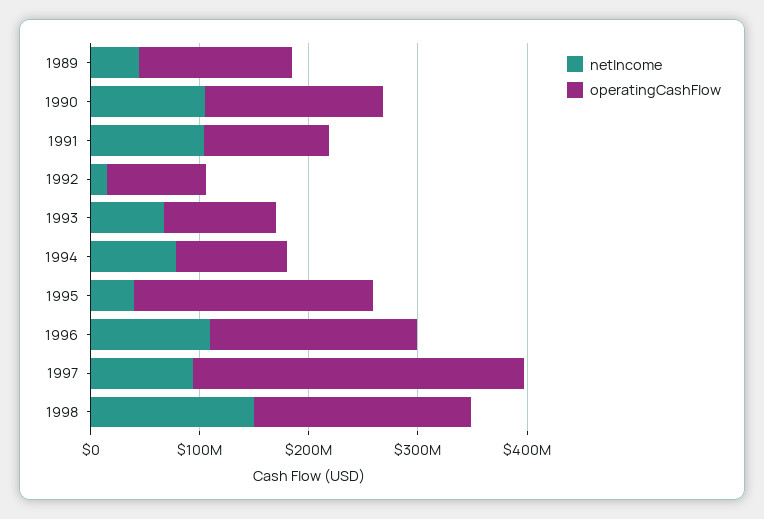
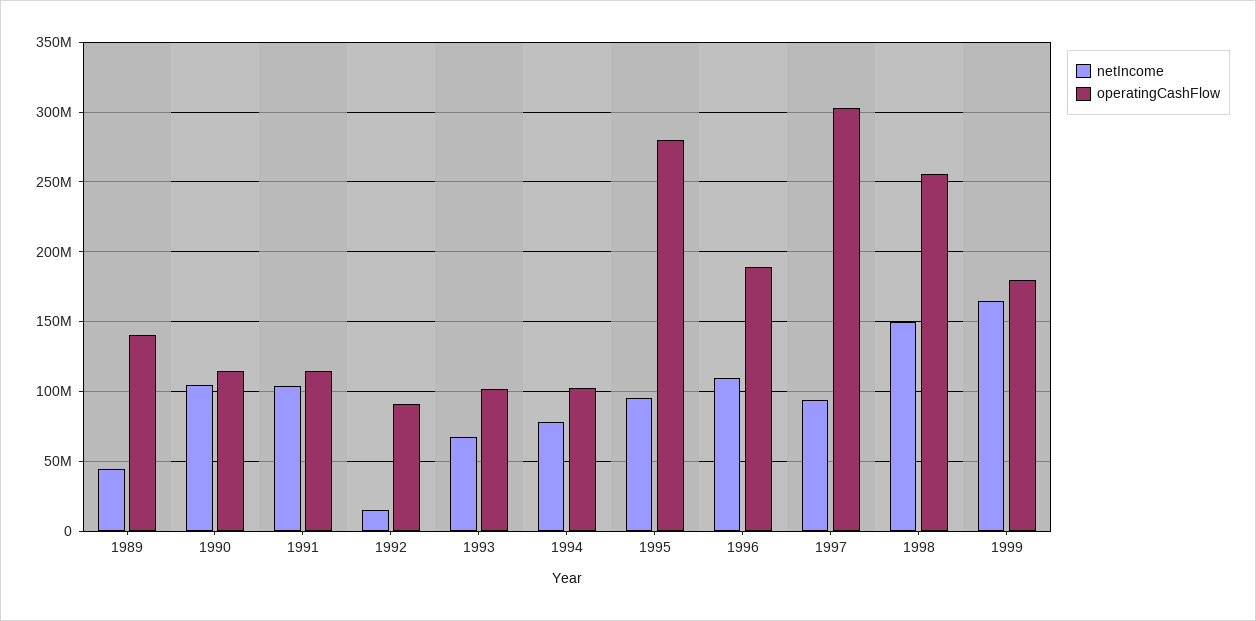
operatingCashFlow, 1990: 160000000 -> 115000000
netIncome, 1995: 40000000 -> 95000000
operatingCashFlow, 1995: 220000000 -> 280000000
operatingCashFlow, 1998: 200000000 -> 255000000
netIncome, 1999: none -> 165000000
operatingCashFlow, 1999: none -> 180000000

